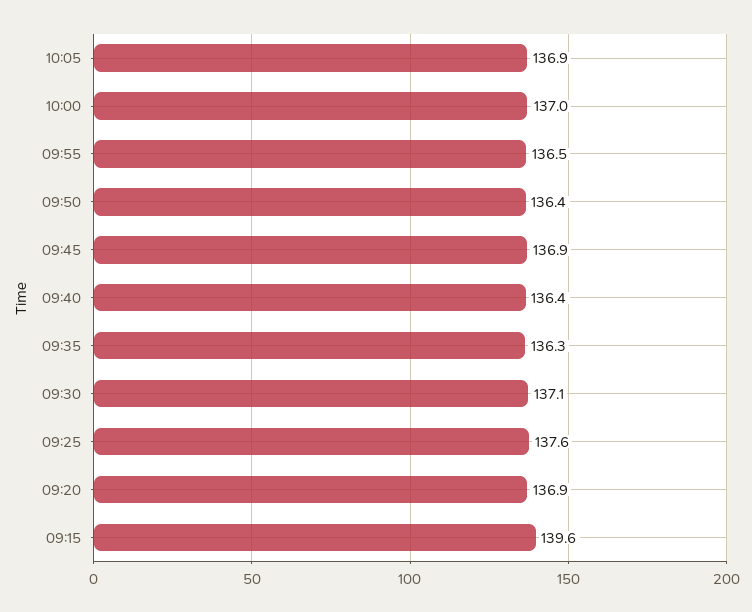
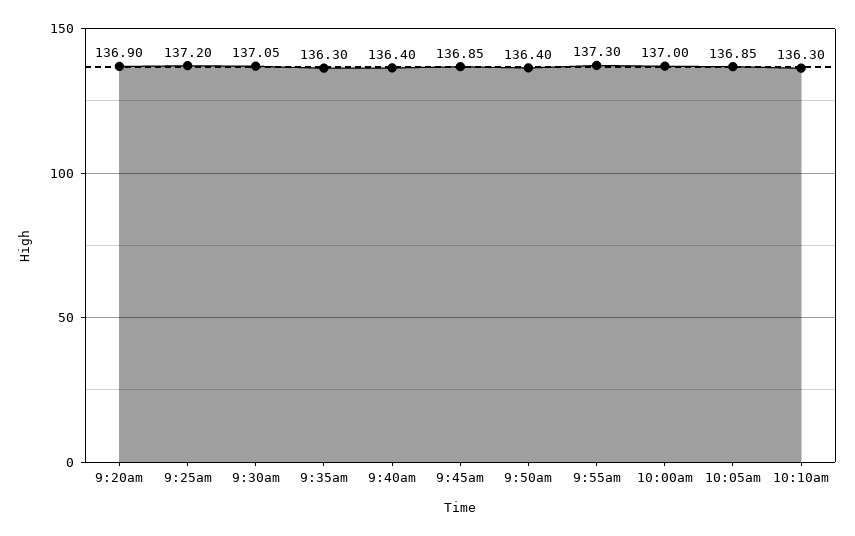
09:55: 136.5 -> 137.3
09:25: 137.6 -> 137.2
09:15: 139.6 -> none
10:10am: none -> 136.3

